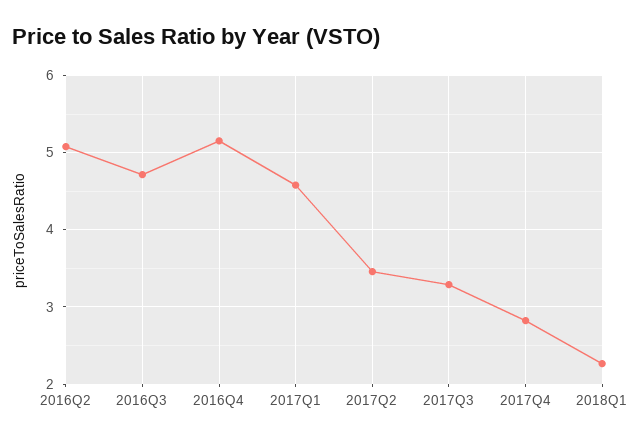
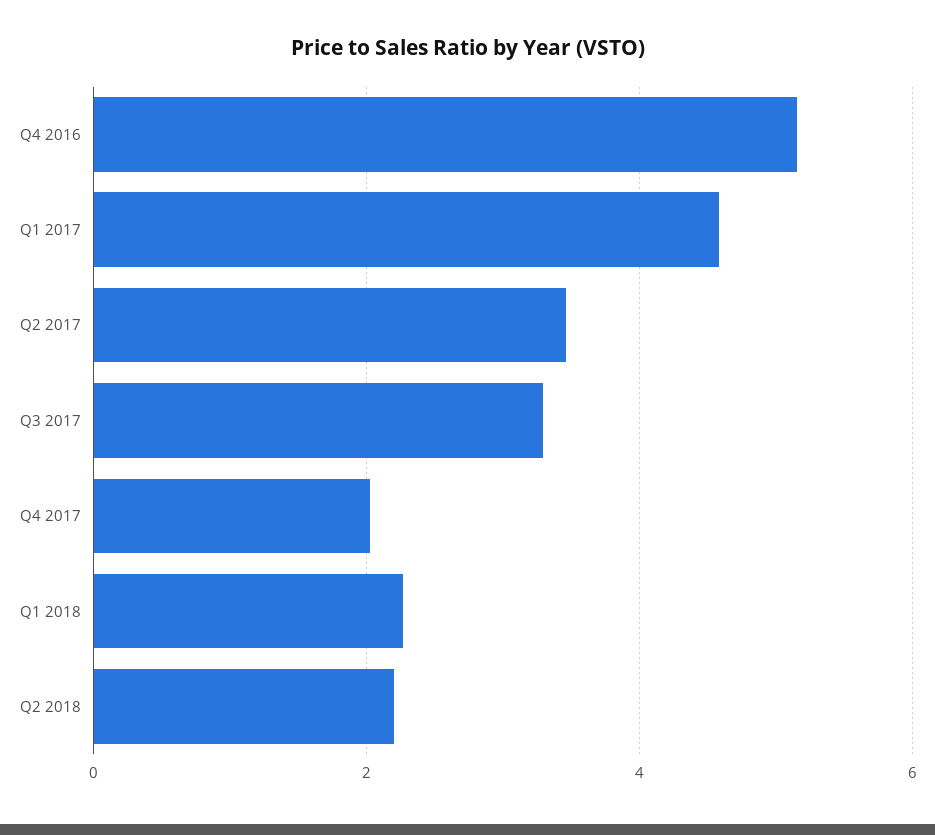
2016Q2: 5.1 -> none
2016Q3: 4.7 -> none
2017Q4: 2.8 -> 2
Q2 2018: none -> 2.2

